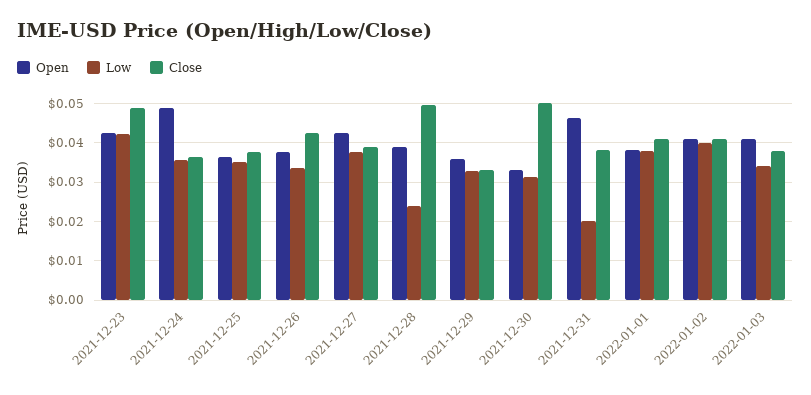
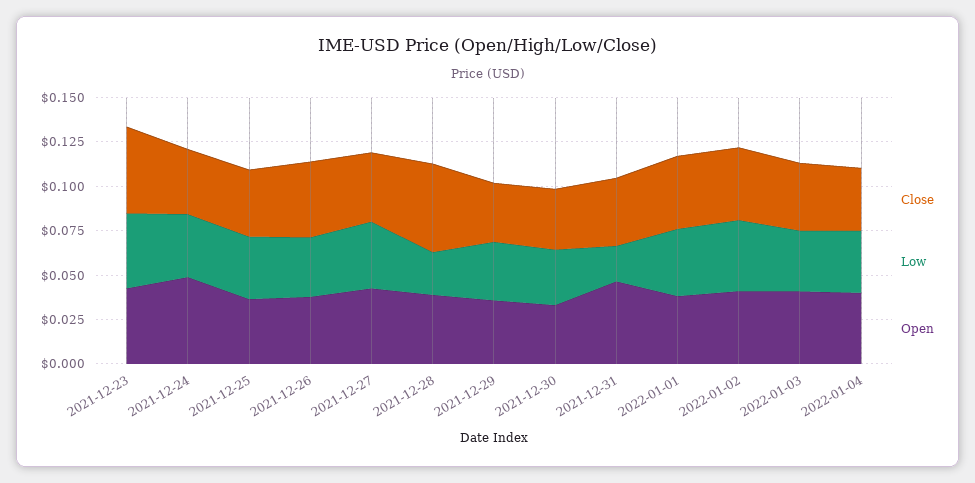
Close, 2021-12-30: 0.05 -> 0.035
Close, 2022-01-04: none -> 0.035
Low, 2022-01-04: none -> 0.035
Open, 2022-01-04: none -> 0.04

